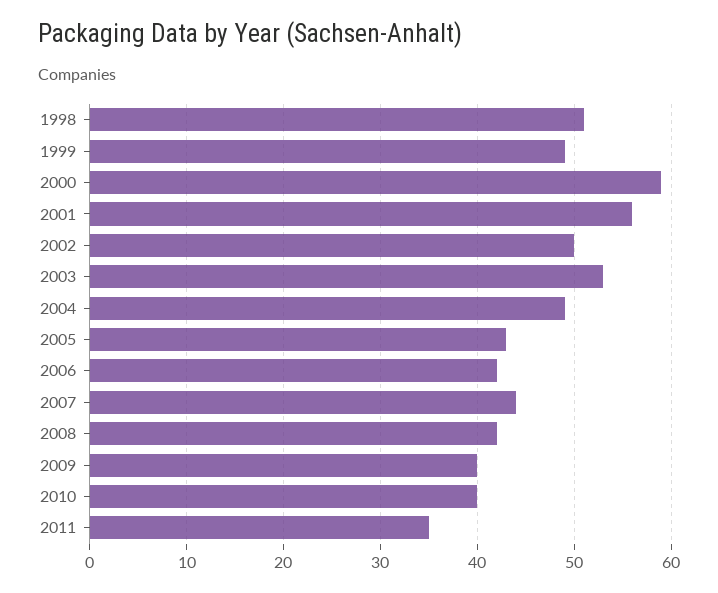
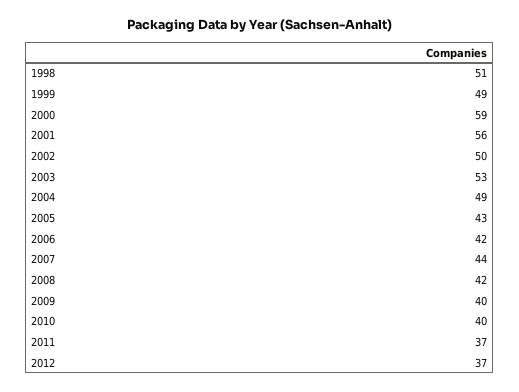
2011: 35 -> 37
2012: none -> 37

